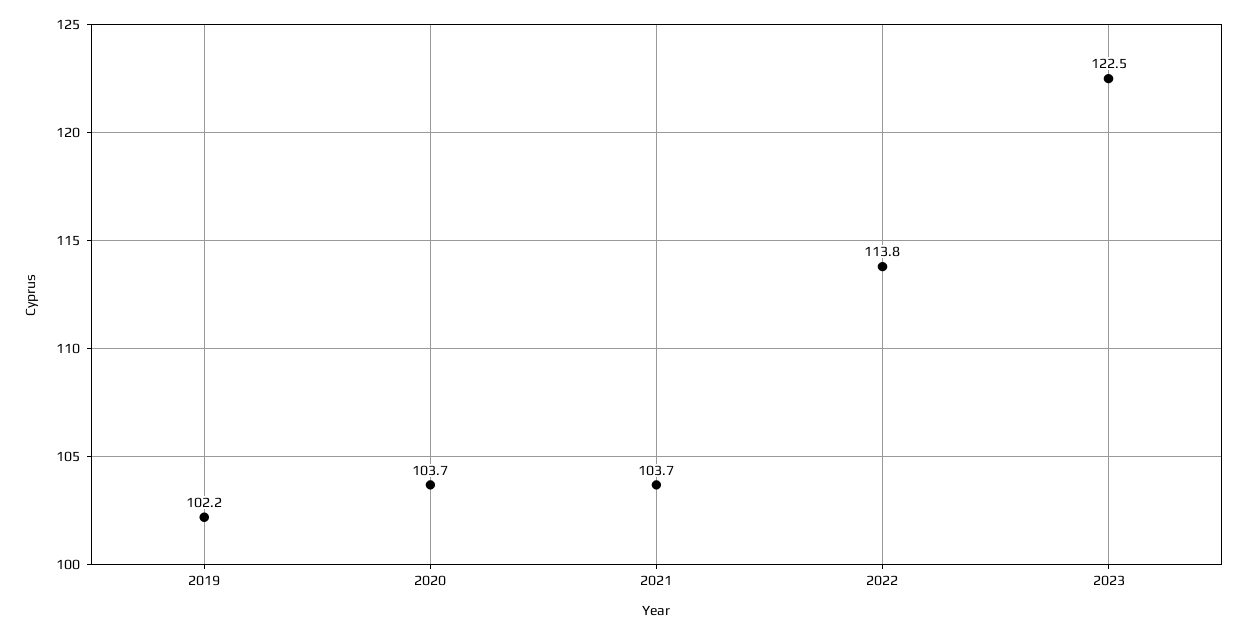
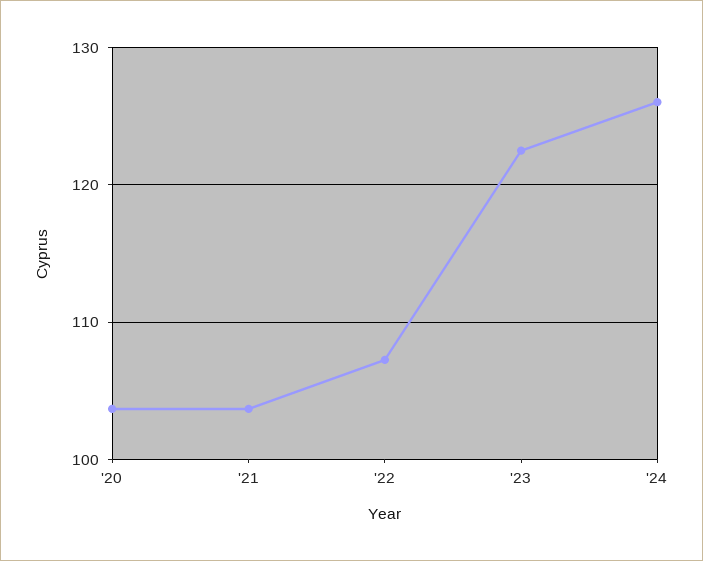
2019: 102.2 -> none
2022: 113.8 -> 107
'24: none -> 126

